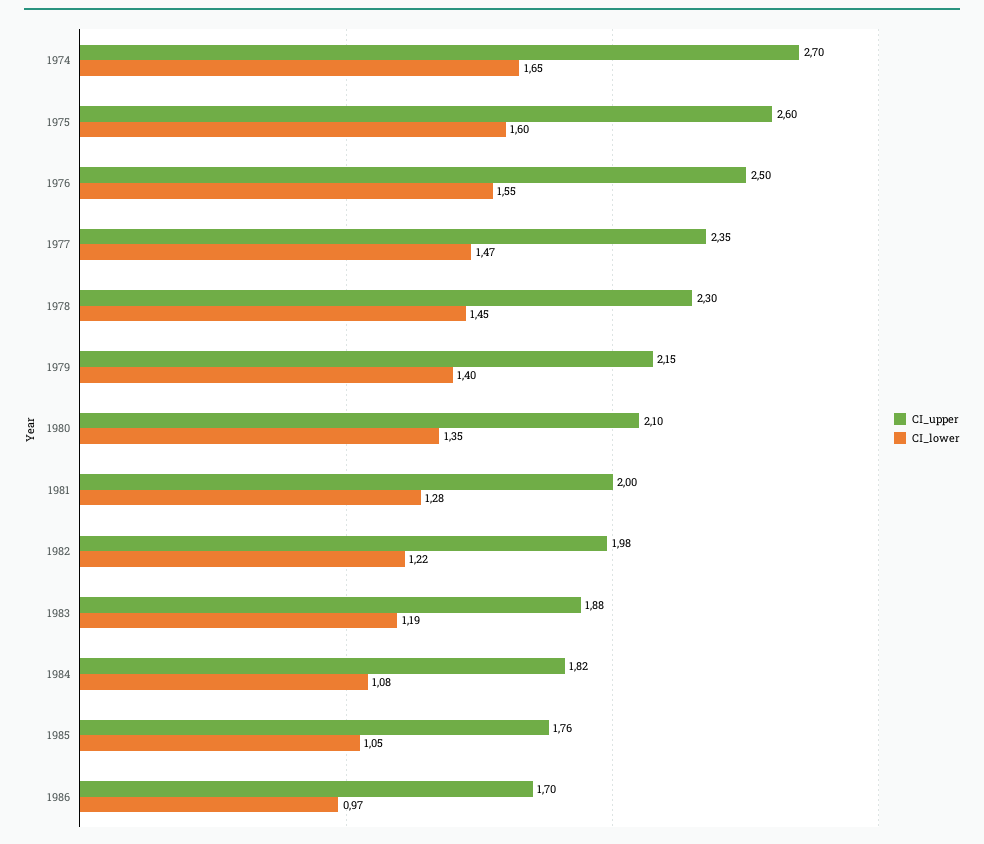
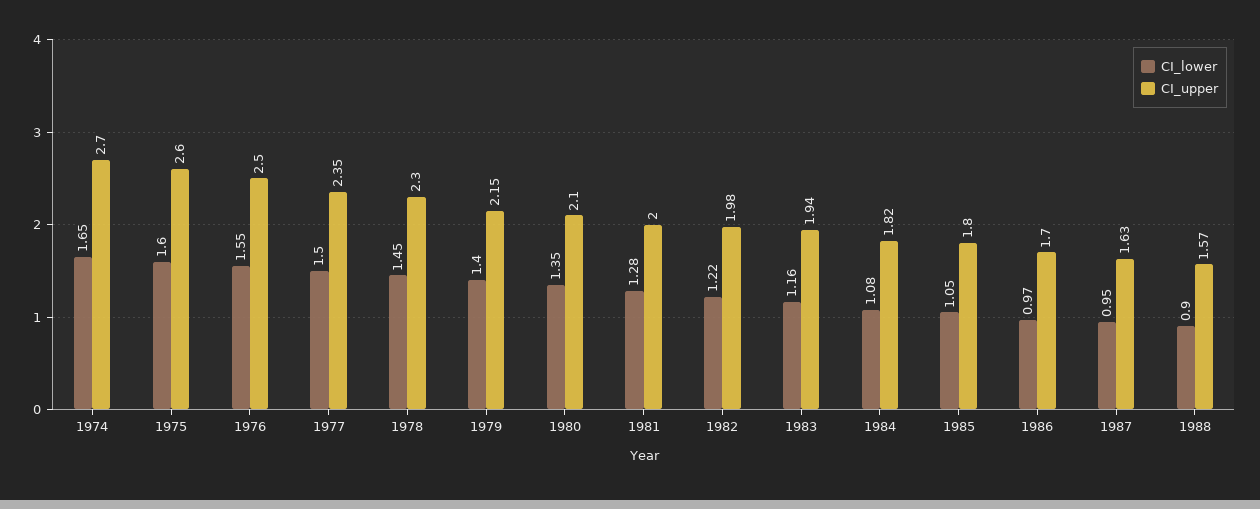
CI_lower, 1977: 1.47 -> 1.5
CI_upper, 1983: 1.88 -> 1.94
CI_lower, 1983: 1.19 -> 1.16
CI_upper, 1985: 1.76 -> 1.8
CI_lower, 1987: none -> 0.95
CI_upper, 1987: none -> 1.63
CI_lower, 1988: none -> 0.9
CI_upper, 1988: none -> 1.57

